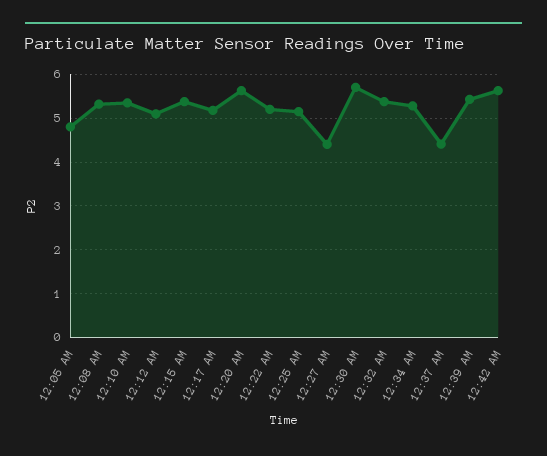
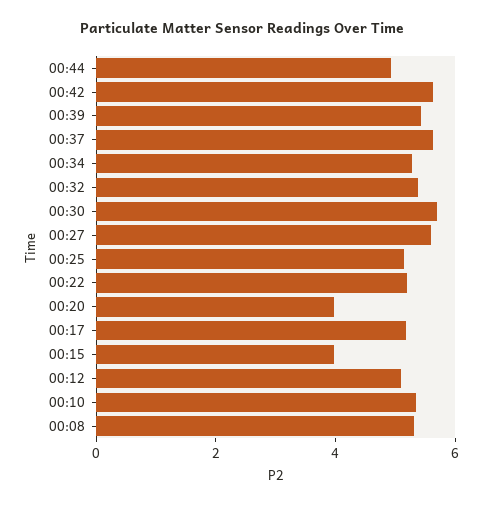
12:05 AM: 4.8 -> none
12:15 AM: 5.4 -> 4
12:20 AM: 5.6 -> 4
12:27 AM: 4.4 -> 5.5
12:37 AM: 4.4 -> 5.5
00:44: none -> 5

